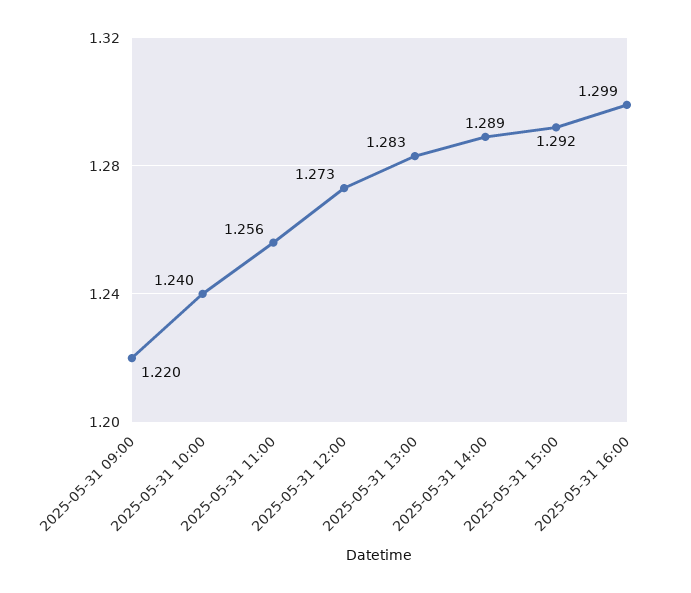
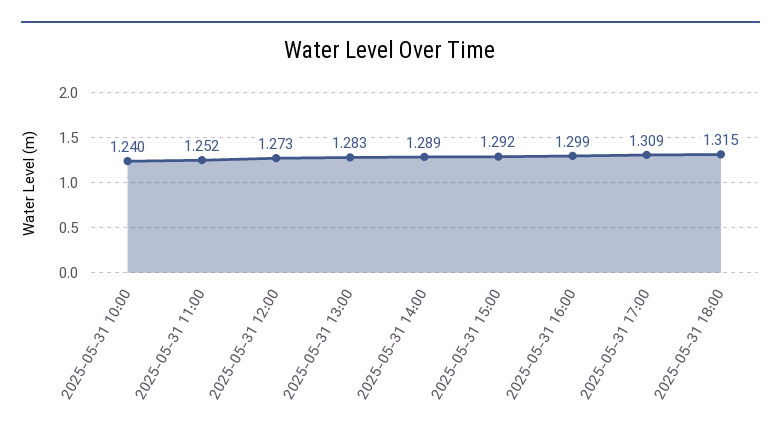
2025-05-31 09:00: 1.22 -> none
2025-05-31 11:00: 1.256 -> 1.252
2025-05-31 17:00: none -> 1.309
2025-05-31 18:00: none -> 1.315

